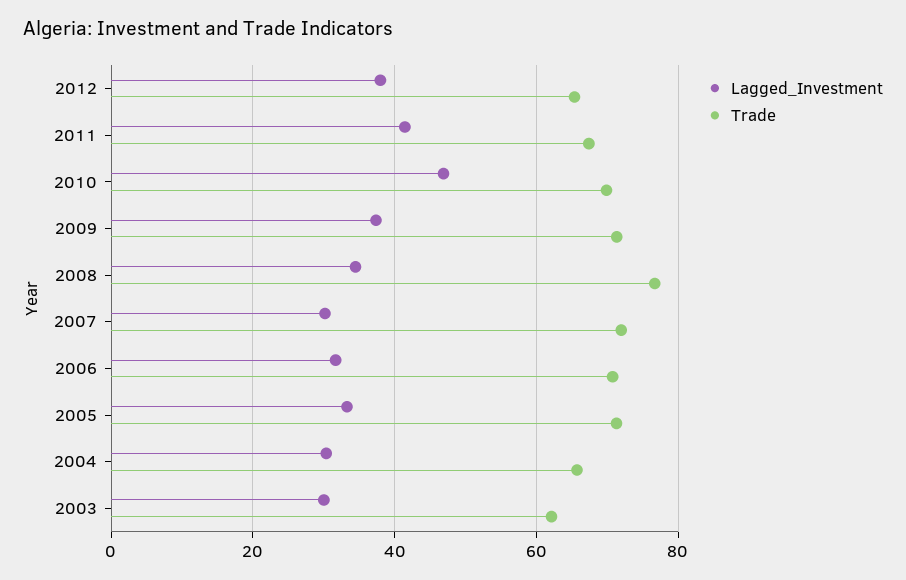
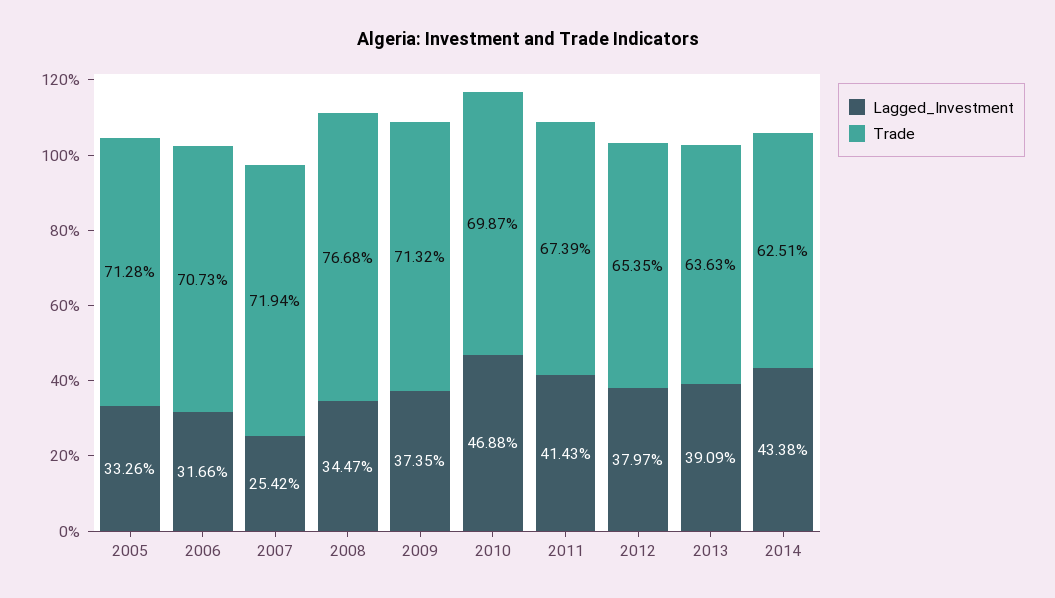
Lagged_Investment, 2007: 30 -> 25.42
Lagged_Investment, 2004: 30 -> none
Trade, 2004: 66 -> none
Lagged_Investment, 2003: 30 -> none
Trade, 2003: 62 -> none
Lagged_Investment, 2013: none -> 39.09
Trade, 2013: none -> 63.63
Lagged_Investment, 2014: none -> 43.38
Trade, 2014: none -> 62.51

